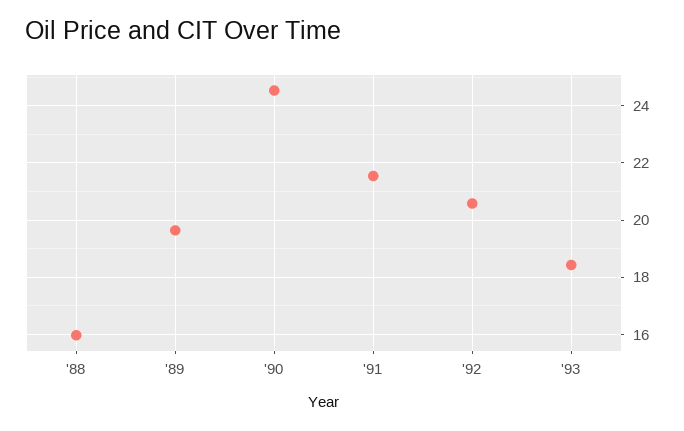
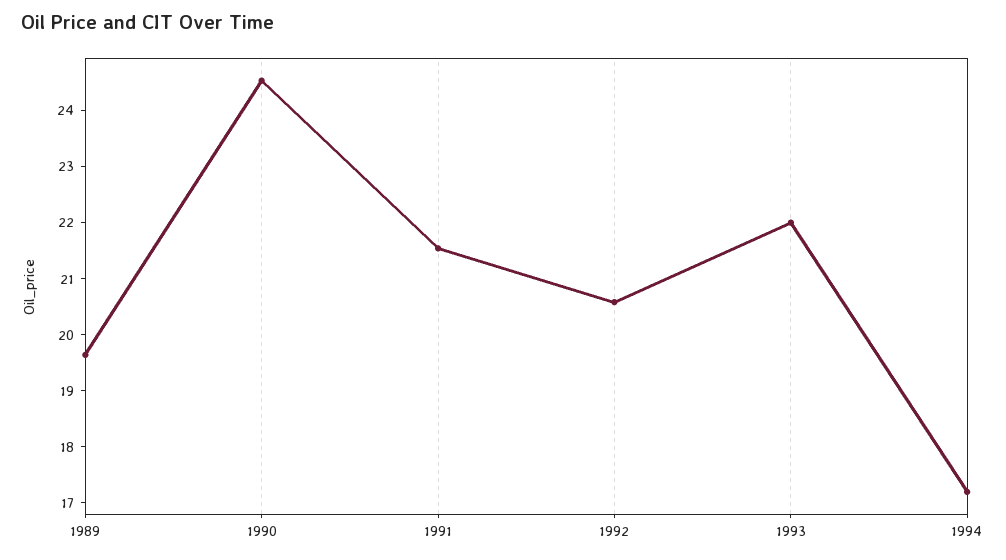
'88: 16 -> none
'93: 18.5 -> 22
1994: none -> 17.2

